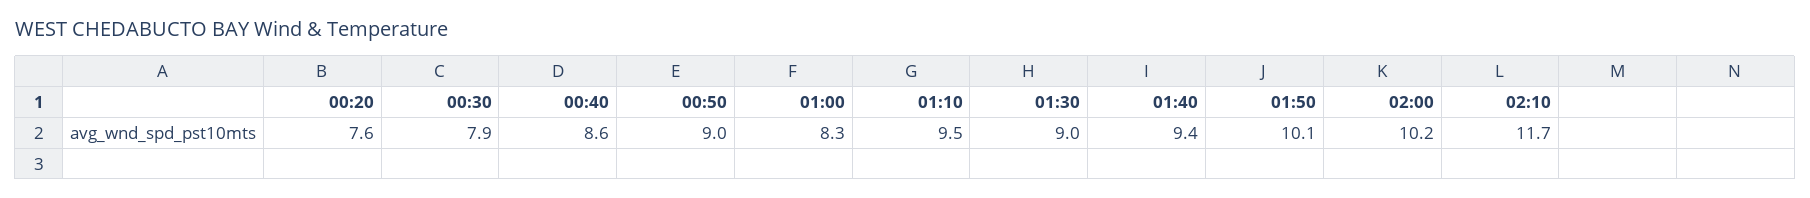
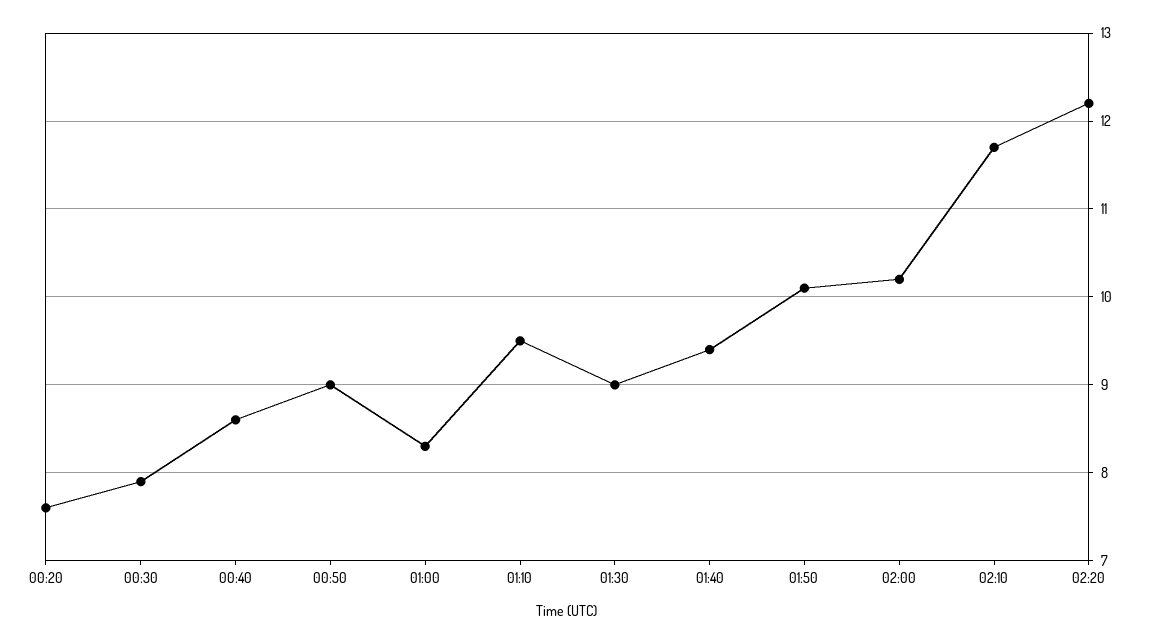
02:20: none -> 12.2

